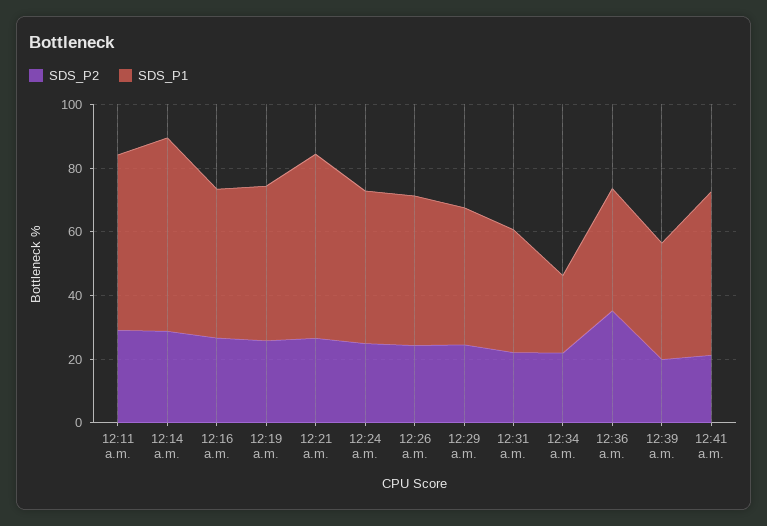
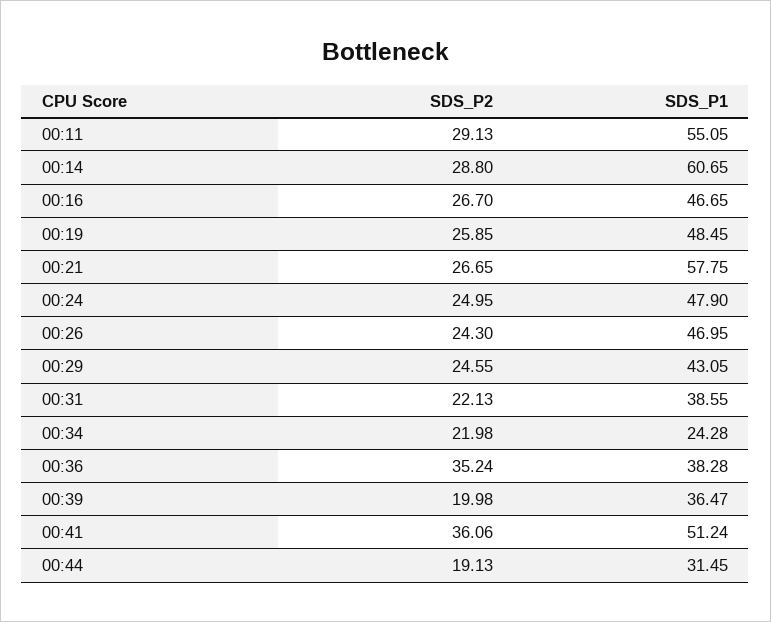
SDS_P2, 12:41 a.m.: 20 -> 36.06
SDS_P2, 00:44: none -> 19.13
SDS_P1, 00:44: none -> 31.45

